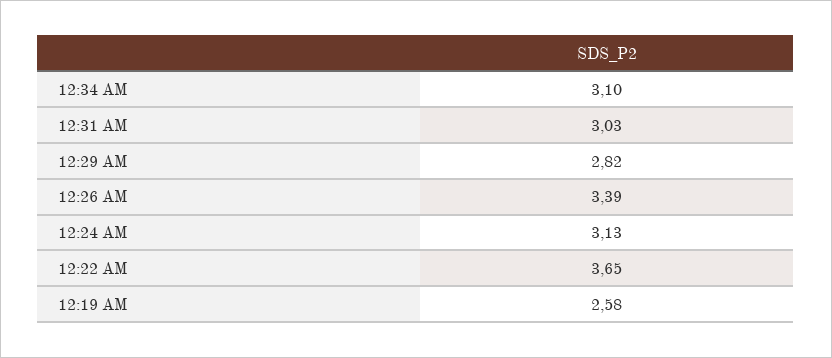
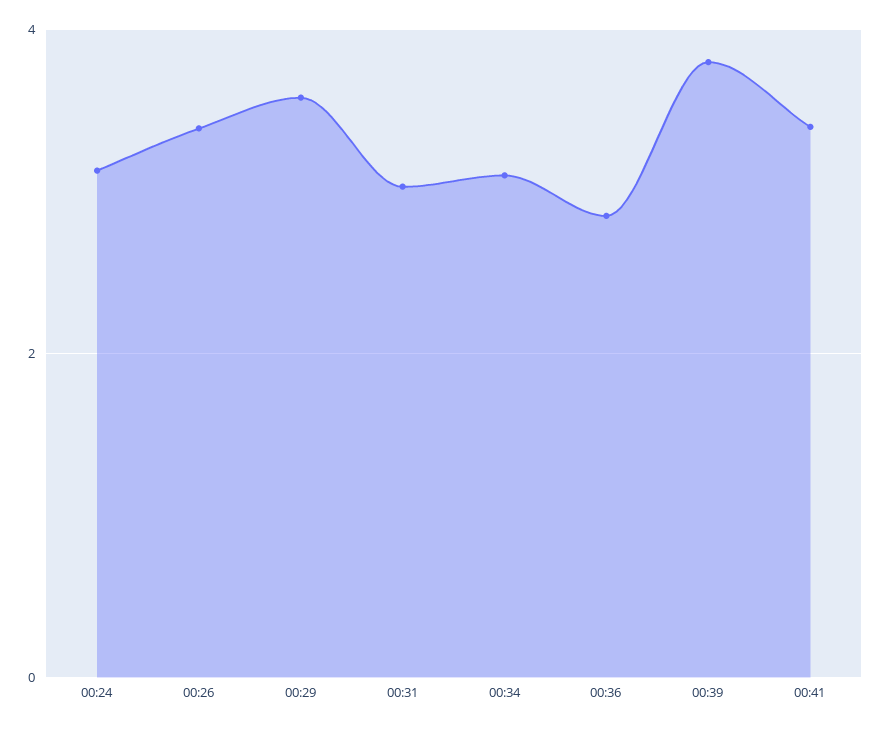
12:29 AM: 2.82 -> 3.6
12:22 AM: 3.65 -> none
12:19 AM: 2.58 -> none
00:36: none -> 2.8
00:39: none -> 3.8
00:41: none -> 3.4

